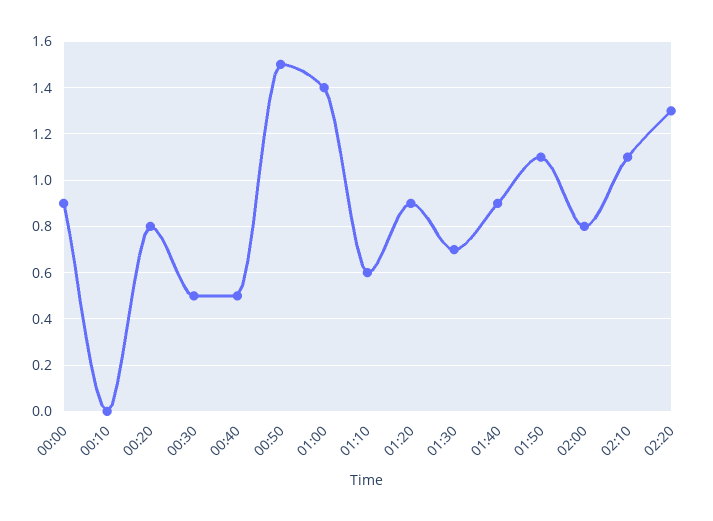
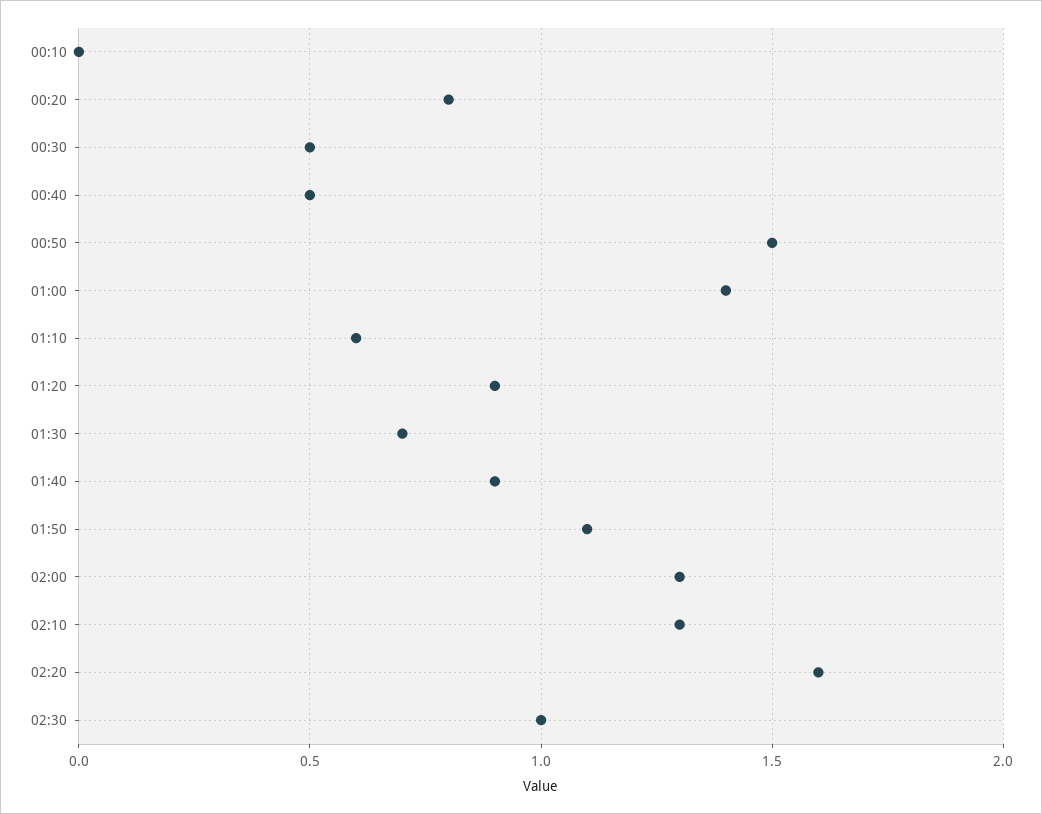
00:00: 0.9 -> none
02:00: 0.8 -> 1.3
02:10: 1.1 -> 1.3
02:20: 1.3 -> 1.6
02:30: none -> 1

